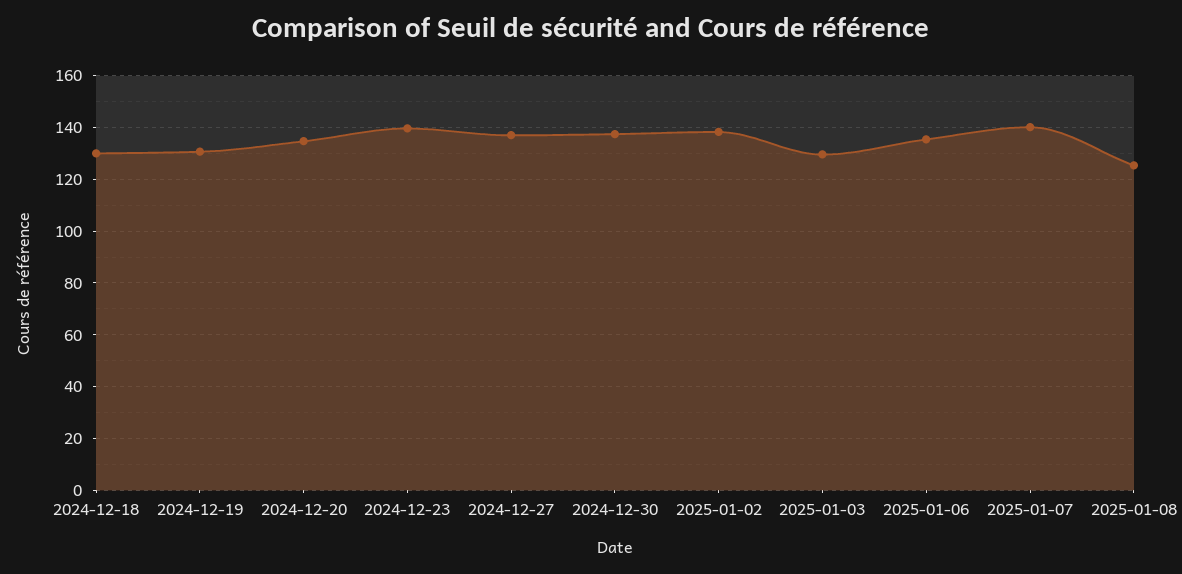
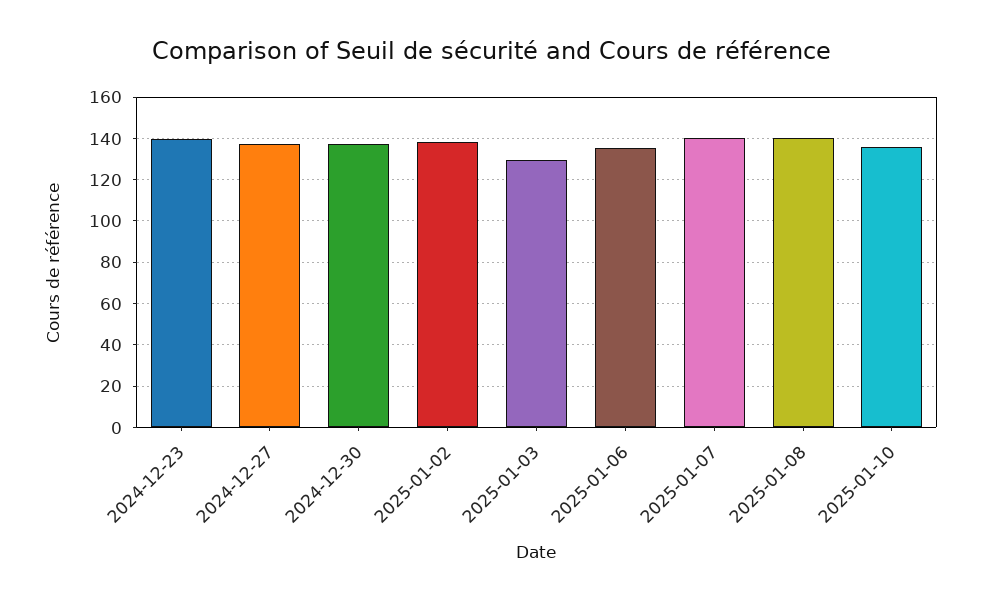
2024-12-18: 130 -> none
2024-12-19: 130 -> none
2024-12-20: 135 -> none
2025-01-08: 125 -> 140
2025-01-10: none -> 135

